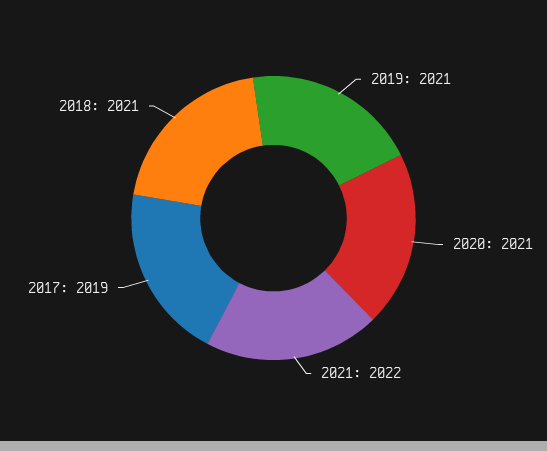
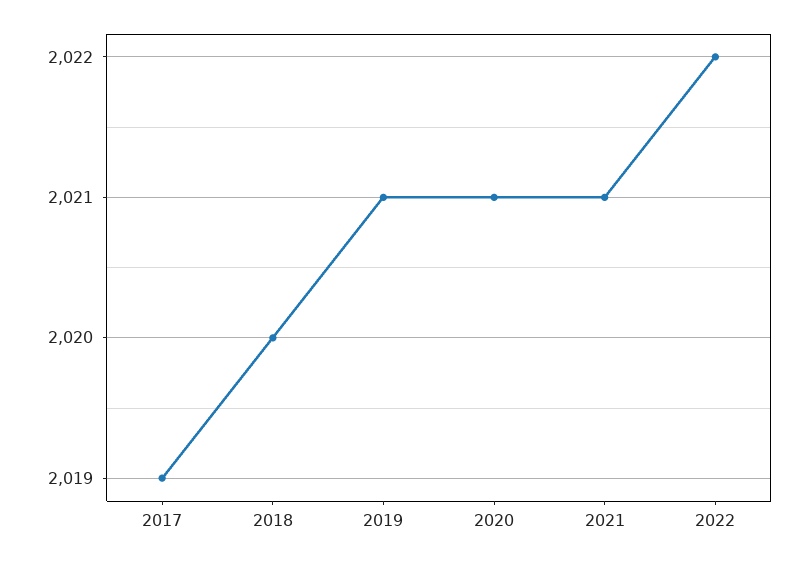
2021: 2022 -> 2021
2018: 2021 -> 2020
2022: none -> 2022

